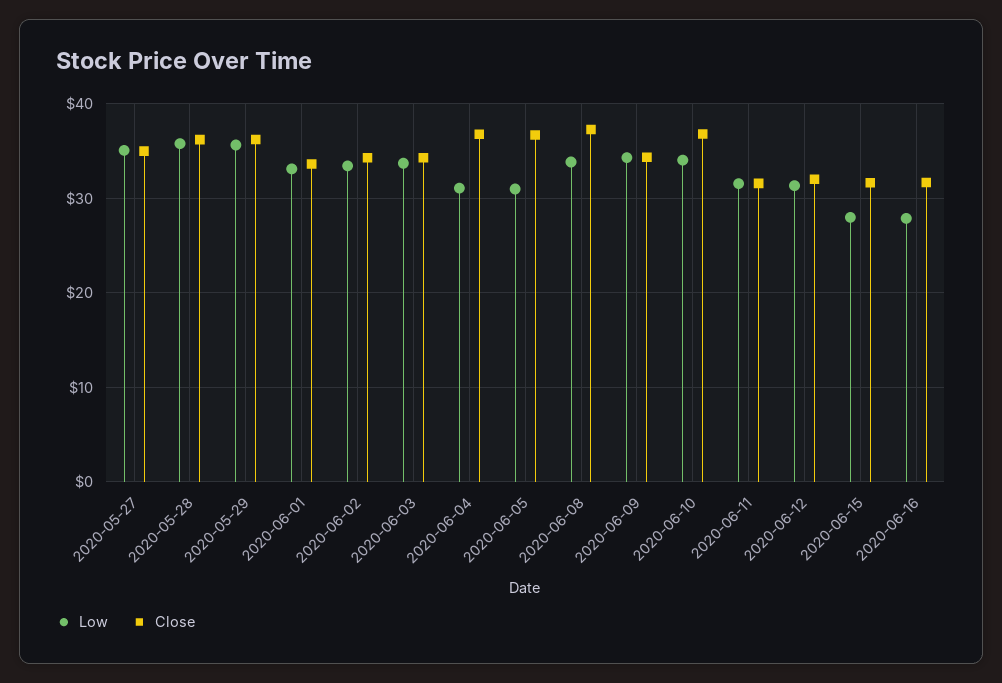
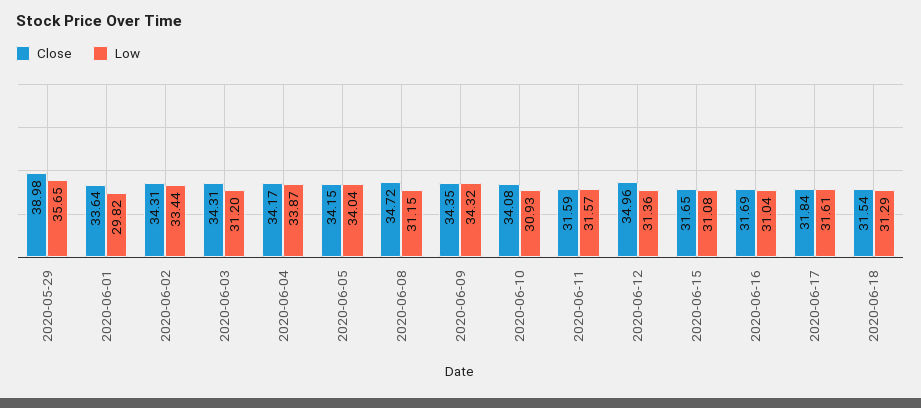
Low, 2020-05-27: 35 -> none
Close, 2020-05-27: 35 -> none
Low, 2020-05-28: 36 -> none
Close, 2020-05-28: 36 -> none
Close, 2020-05-29: 36 -> 38.98
Low, 2020-06-01: 33 -> 29.82
Low, 2020-06-03: 34 -> 31.2
Low, 2020-06-04: 31 -> 33.87
Close, 2020-06-04: 37 -> 34.17
Low, 2020-06-05: 31 -> 34.04
Close, 2020-06-05: 37 -> 34.15
Low, 2020-06-08: 34 -> 31.15
Close, 2020-06-08: 37 -> 34.72
Low, 2020-06-10: 34 -> 30.93
Close, 2020-06-10: 37 -> 34.08
Close, 2020-06-12: 32 -> 34.96
Low, 2020-06-15: 28 -> 31.08
Low, 2020-06-16: 28 -> 31.04
Close, 2020-06-17: none -> 31.84
Low, 2020-06-17: none -> 31.61
Close, 2020-06-18: none -> 31.54
Low, 2020-06-18: none -> 31.29

